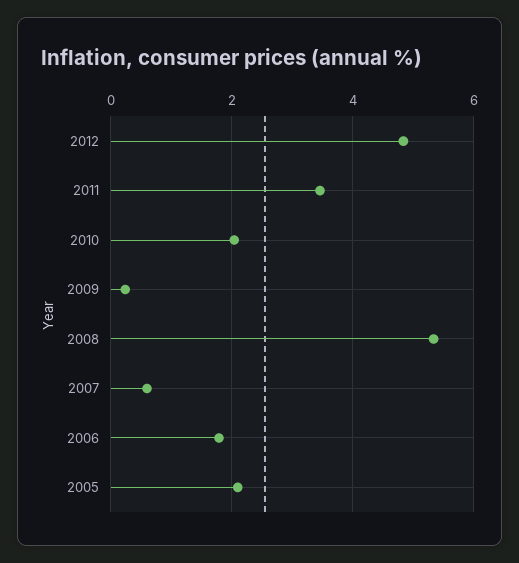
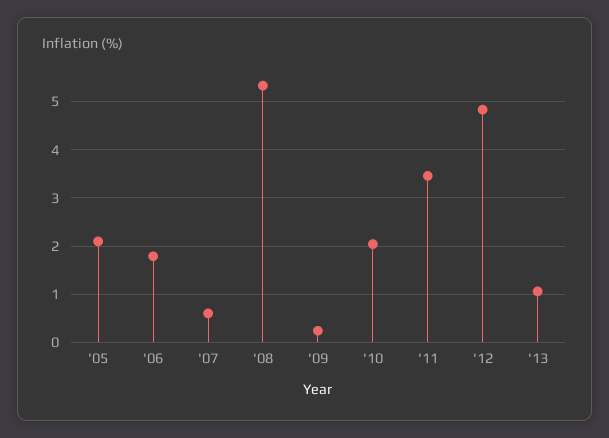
'13: none -> 1

